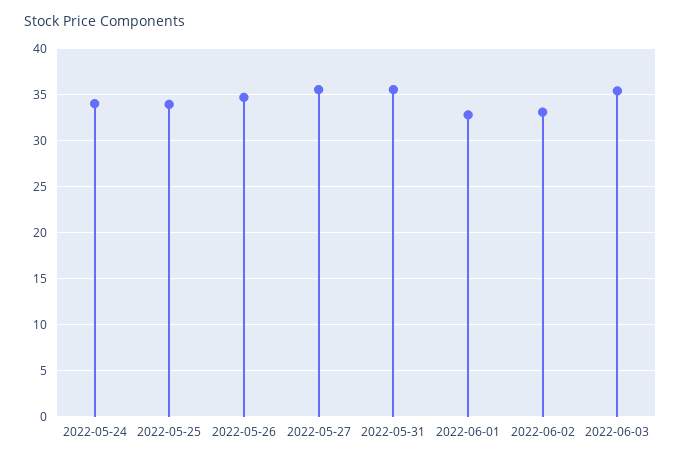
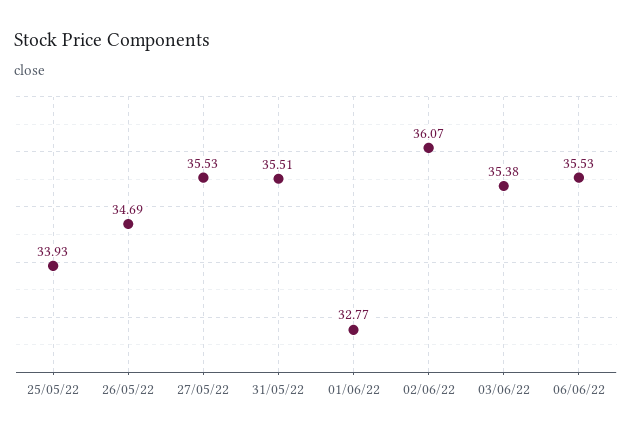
2022-05-24: 34 -> none
2022-06-02: 33 -> 36.07
06/06/22: none -> 35.53

